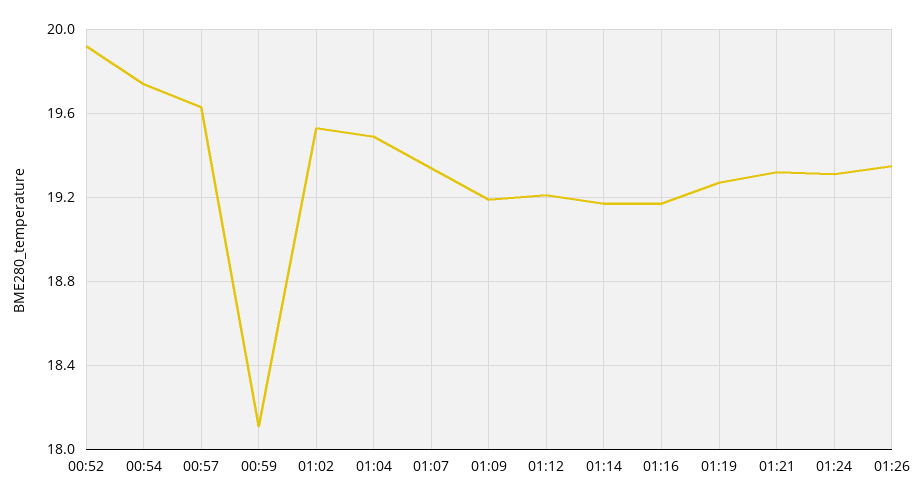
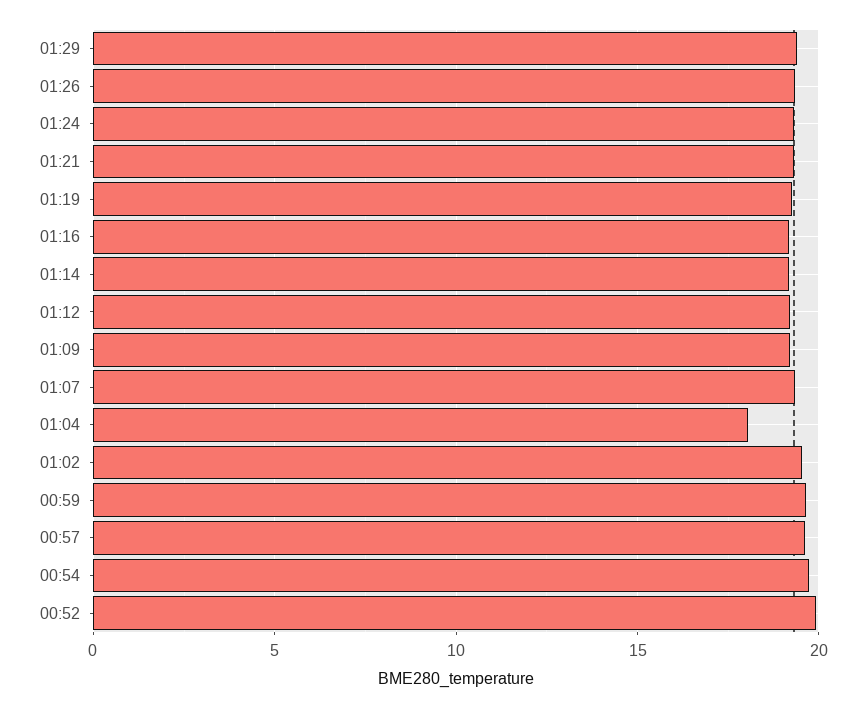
00:59: 18.1 -> 19.5
01:04: 19.5 -> 18
01:29: none -> 19.5

